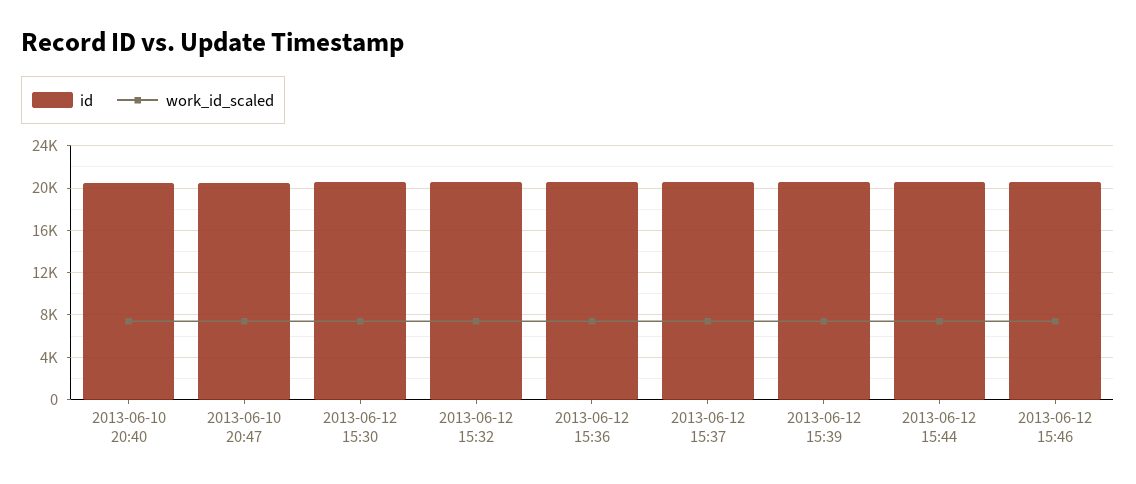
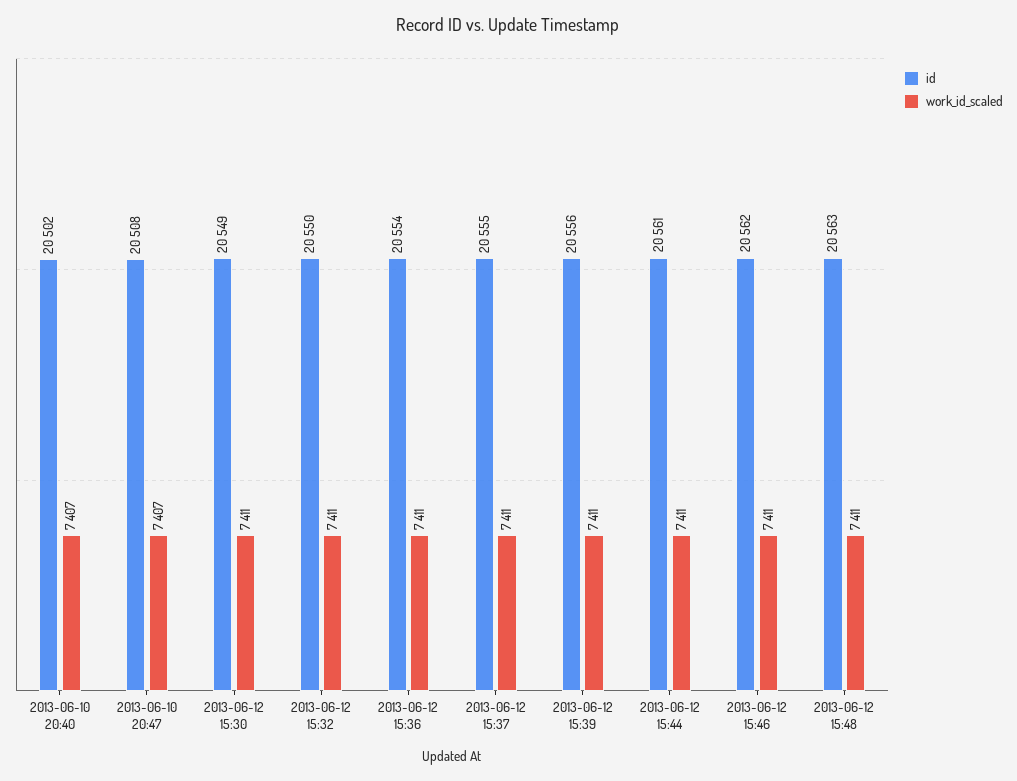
id, 2013-06-12 15:48: none -> 20563
work_id_scaled, 2013-06-12 15:48: none -> 7411

